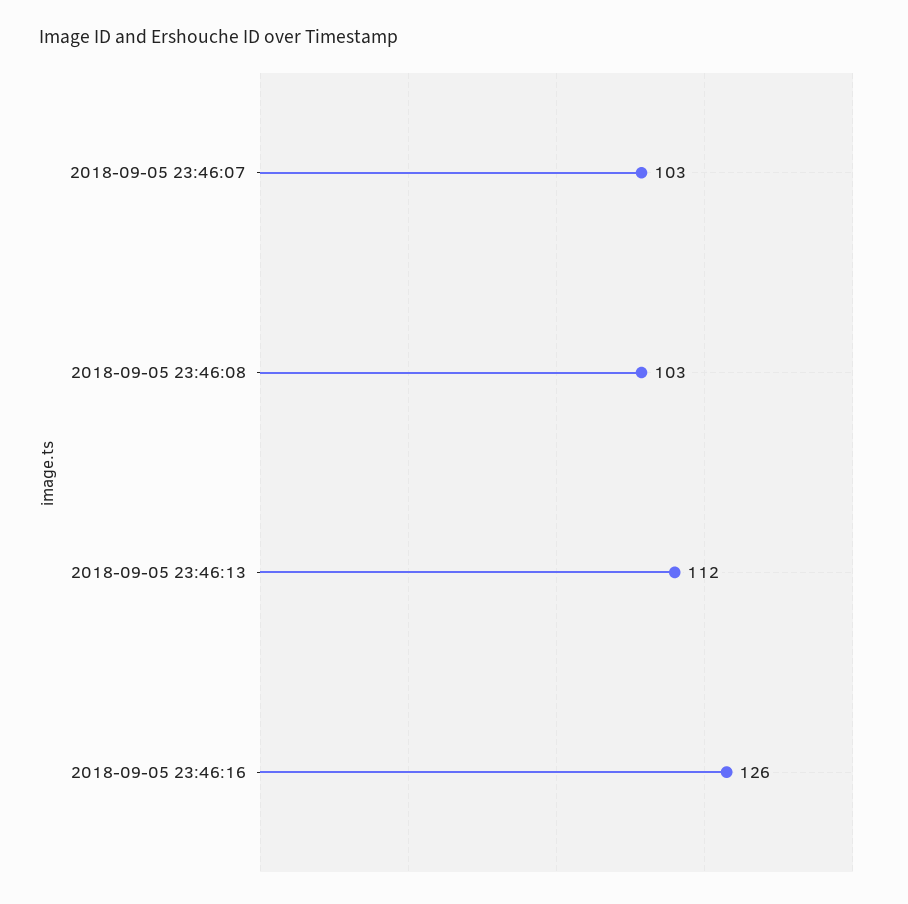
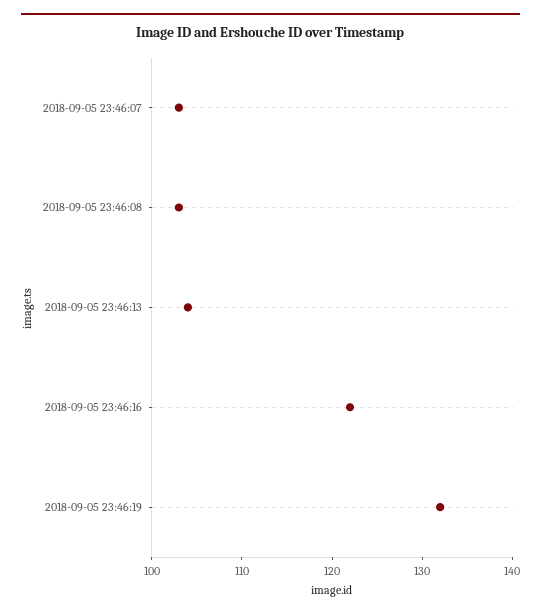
2018-09-05 23:46:13: 112 -> 104
2018-09-05 23:46:16: 126 -> 122
2018-09-05 23:46:19: none -> 132

